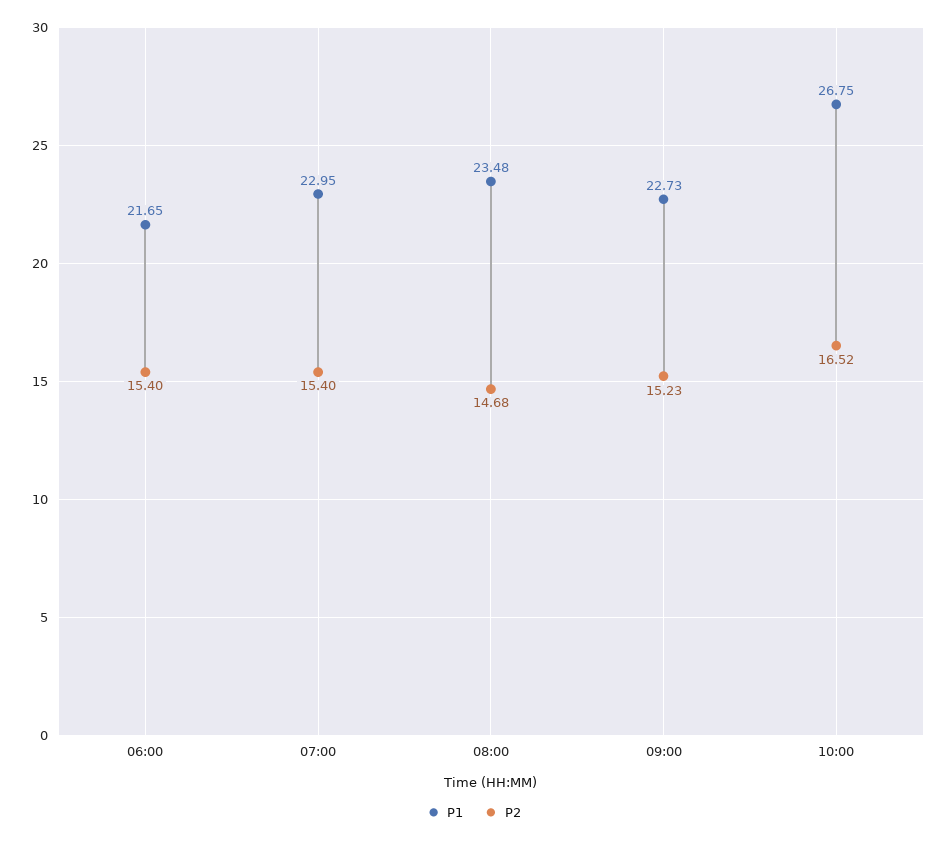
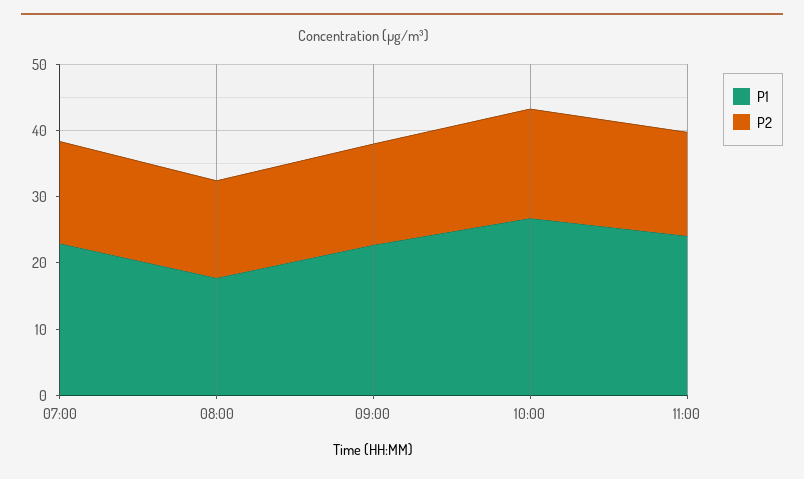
P1, 06:00: 21.65 -> none
P2, 06:00: 15.4 -> none
P1, 08:00: 23.48 -> 18
P1, 11:00: none -> 24
P2, 11:00: none -> 16

